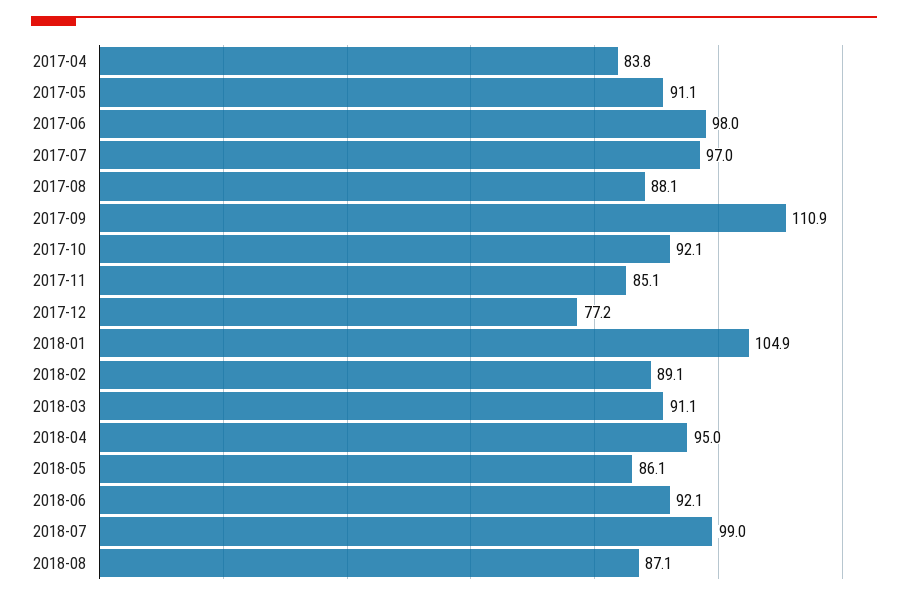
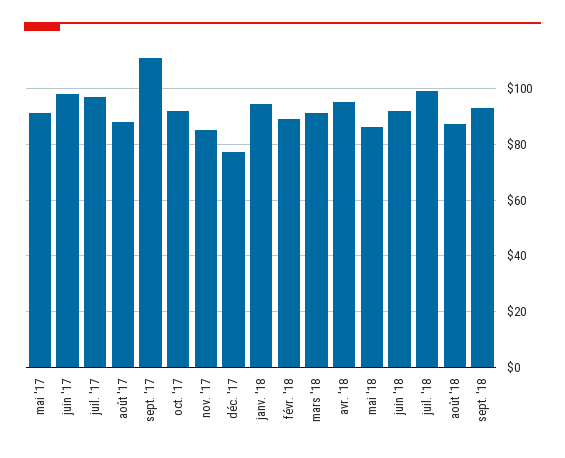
2017-04: 83.8 -> none
2018-01: 104.9 -> 95
sept. '18: none -> 92.5

